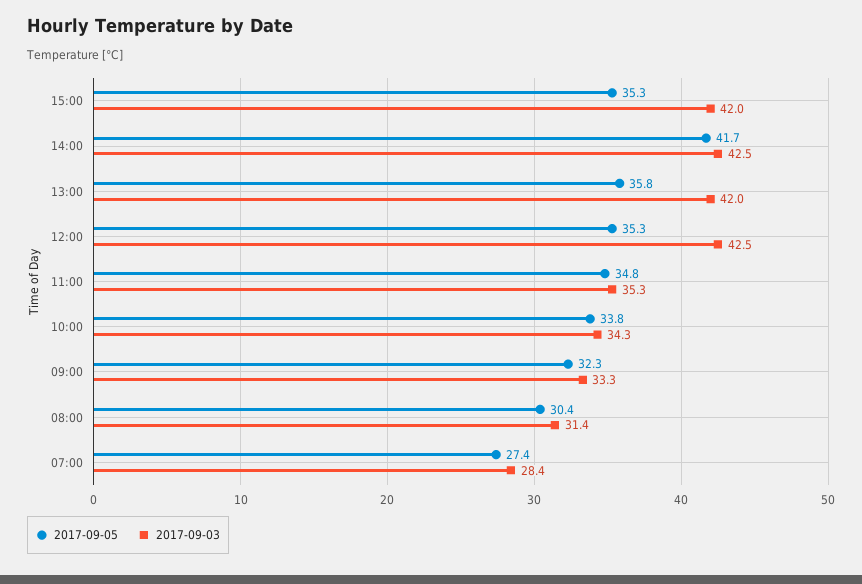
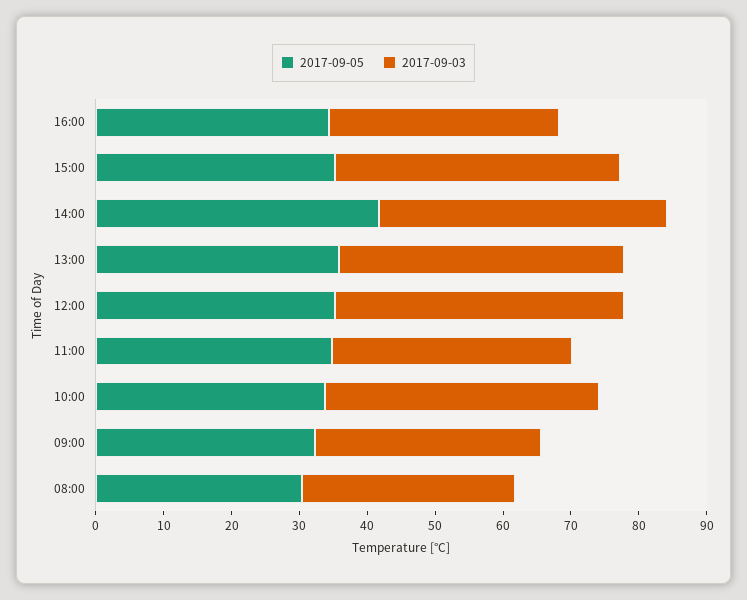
2017-09-03, 10:00: 34.3 -> 40
2017-09-05, 07:00: 27.4 -> none
2017-09-03, 07:00: 28.4 -> none
2017-09-05, 16:00: none -> 34
2017-09-03, 16:00: none -> 34

